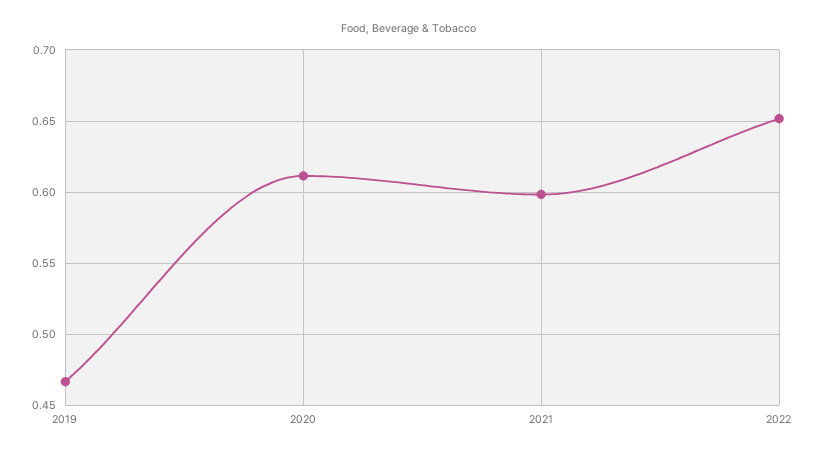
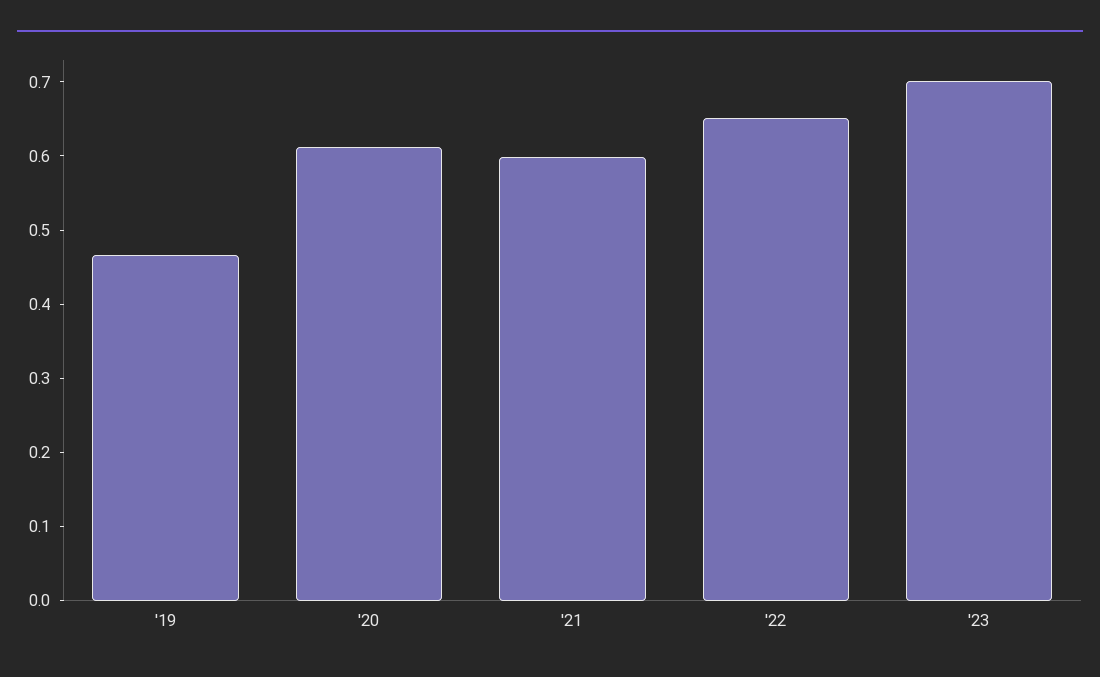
'23: none -> 0.7

